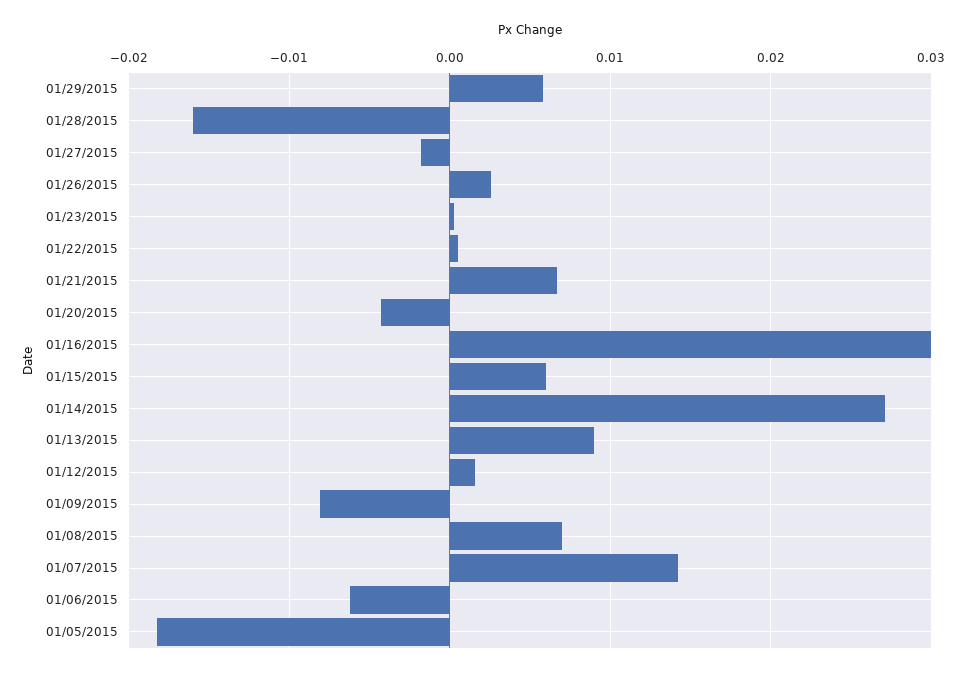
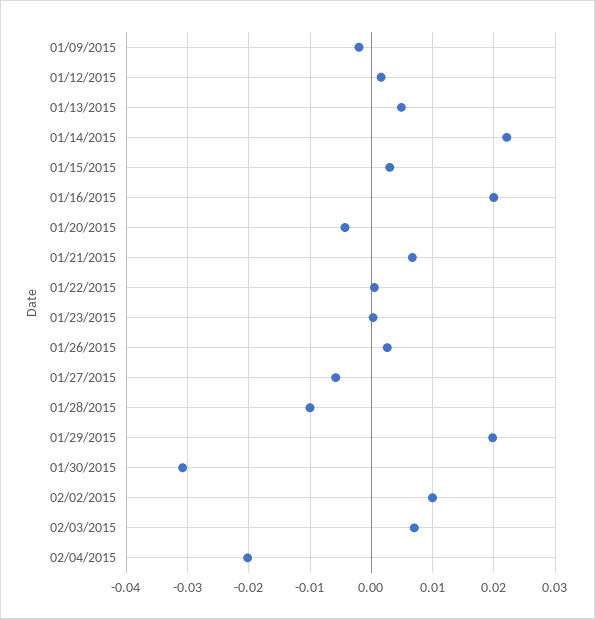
01/29/2015: 0.006 -> 0.02
01/28/2015: -0.016 -> -0.01
01/27/2015: -0.002 -> -0.006
01/16/2015: 0.03 -> 0.02
01/15/2015: 0.006 -> 0.003
01/14/2015: 0.027 -> 0.022
01/13/2015: 0.009 -> 0.005
01/09/2015: -0.008 -> -0.002
01/08/2015: 0.007 -> none
01/07/2015: 0.014 -> none
01/06/2015: -0.006 -> none
01/05/2015: -0.018 -> none
01/30/2015: none -> -0.031
02/02/2015: none -> 0.01
02/03/2015: none -> 0.007
02/04/2015: none -> -0.02

